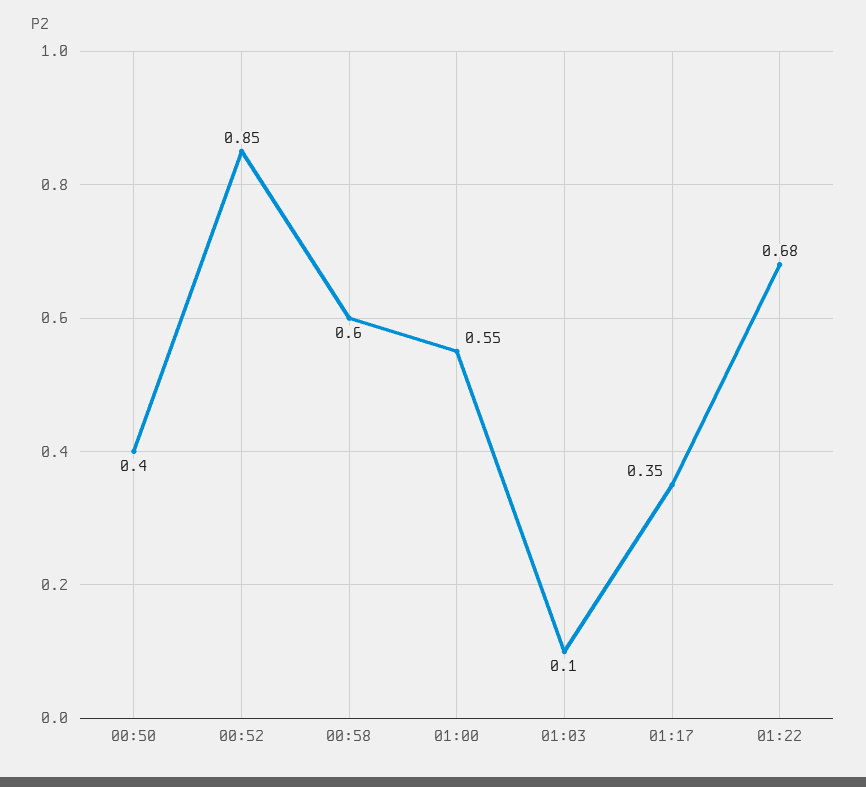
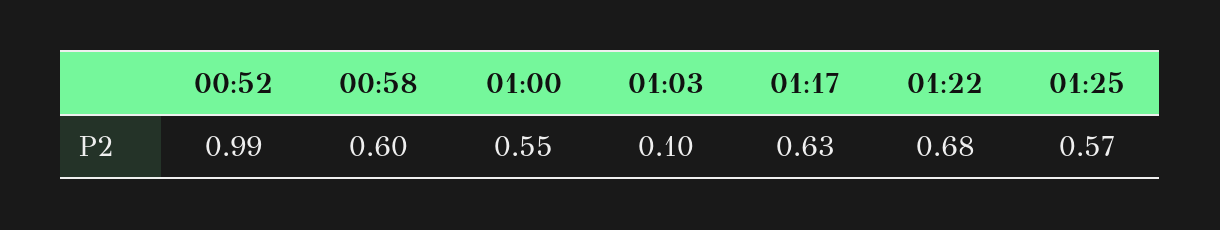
00:50: 0.4 -> none
00:52: 0.85 -> 0.99
01:17: 0.35 -> 0.63
01:25: none -> 0.57

